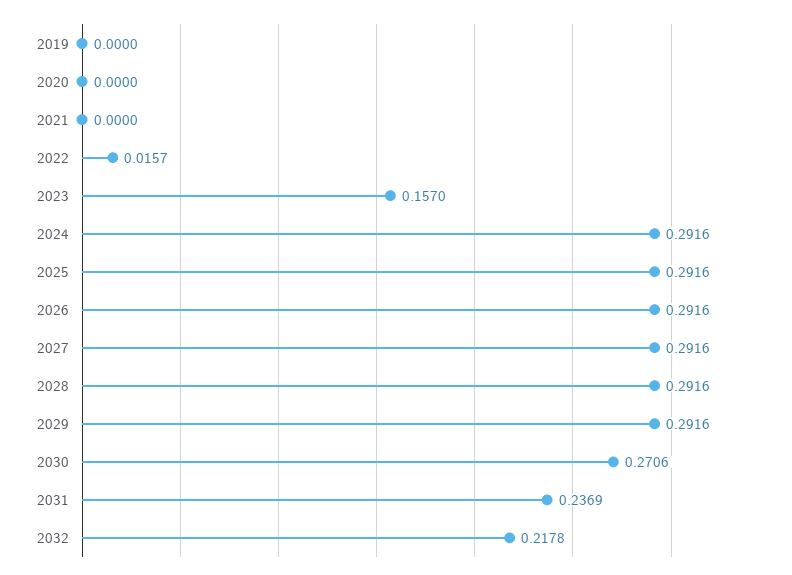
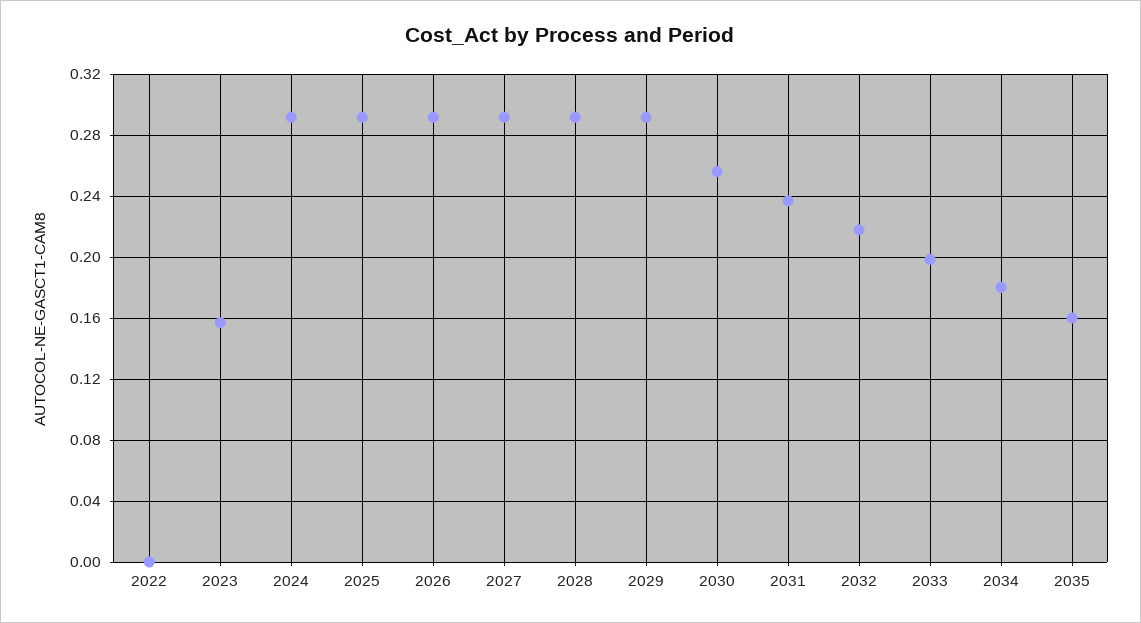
2019: 0 -> none
2020: 0 -> none
2021: 0 -> none
2022: 0.0157 -> 0
2030: 0.2706 -> 0.255
2033: none -> 0.2
2034: none -> 0.18
2035: none -> 0.16

